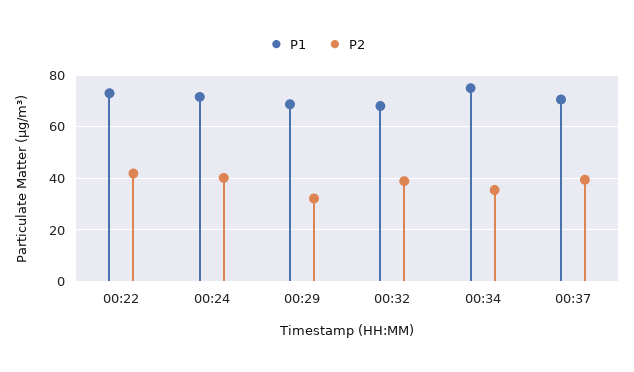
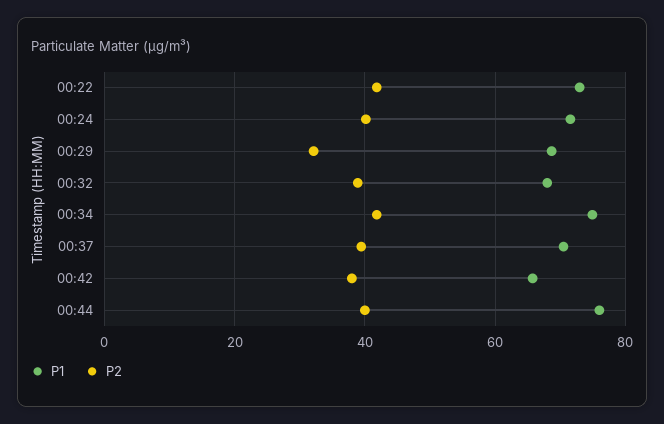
P2, 00:34: 35 -> 42
P1, 00:42: none -> 66
P2, 00:42: none -> 38
P1, 00:44: none -> 76
P2, 00:44: none -> 40

